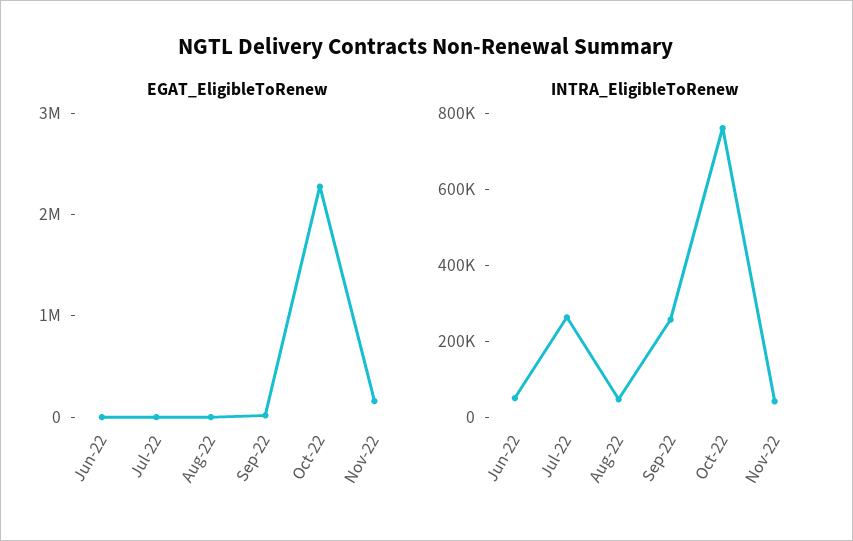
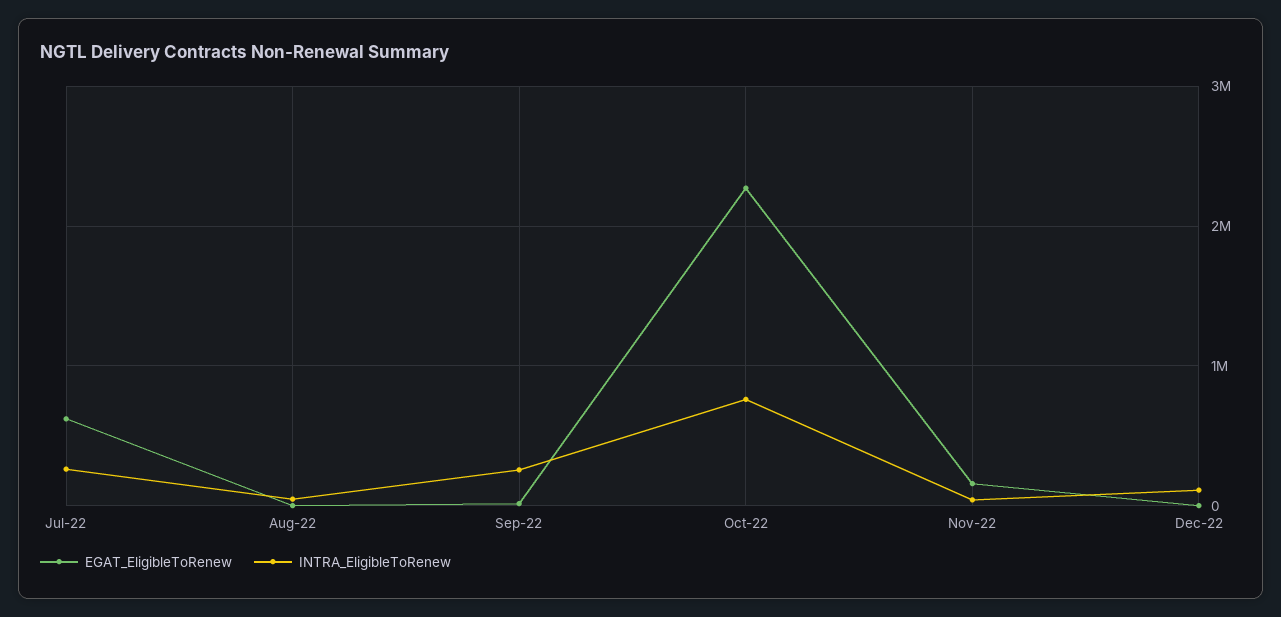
EGAT_EligibleToRenew, Jun-22: 0 -> none
EGAT_EligibleToRenew, Jul-22: 0 -> 600000
INTRA_EligibleToRenew, Jun-22: 50000 -> none
EGAT_EligibleToRenew, Dec-22: none -> 0
INTRA_EligibleToRenew, Dec-22: none -> 100000

